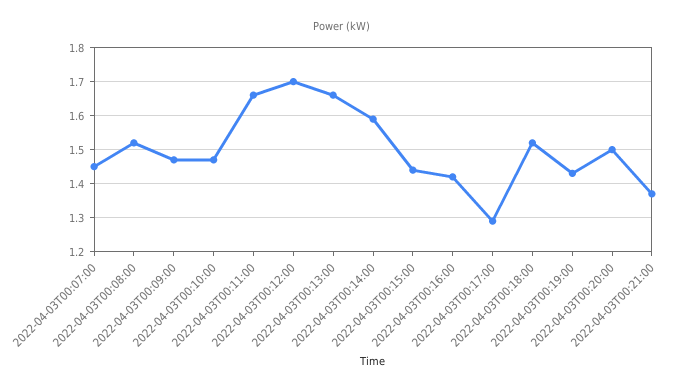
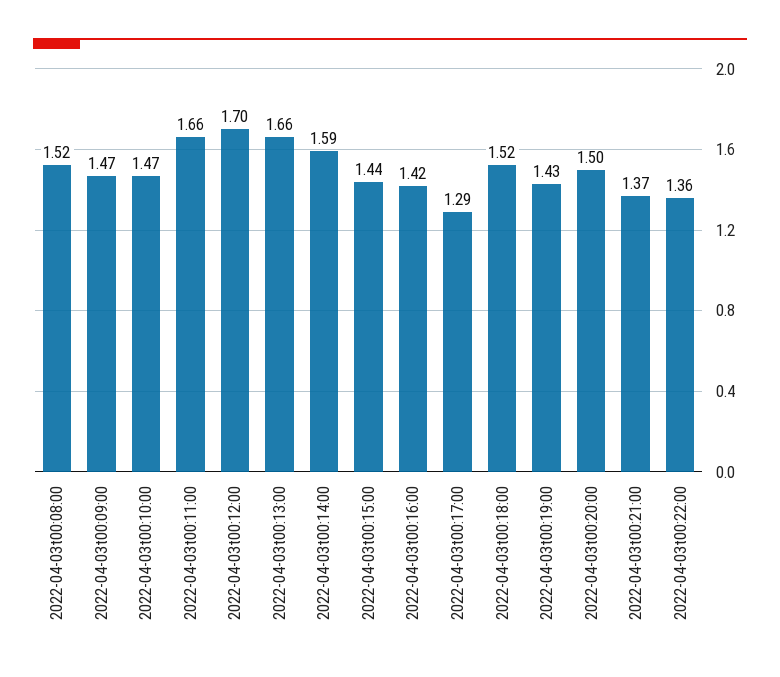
2022-04-03T00:07:00: 1.45 -> none
2022-04-03t00:22:00: none -> 1.36

